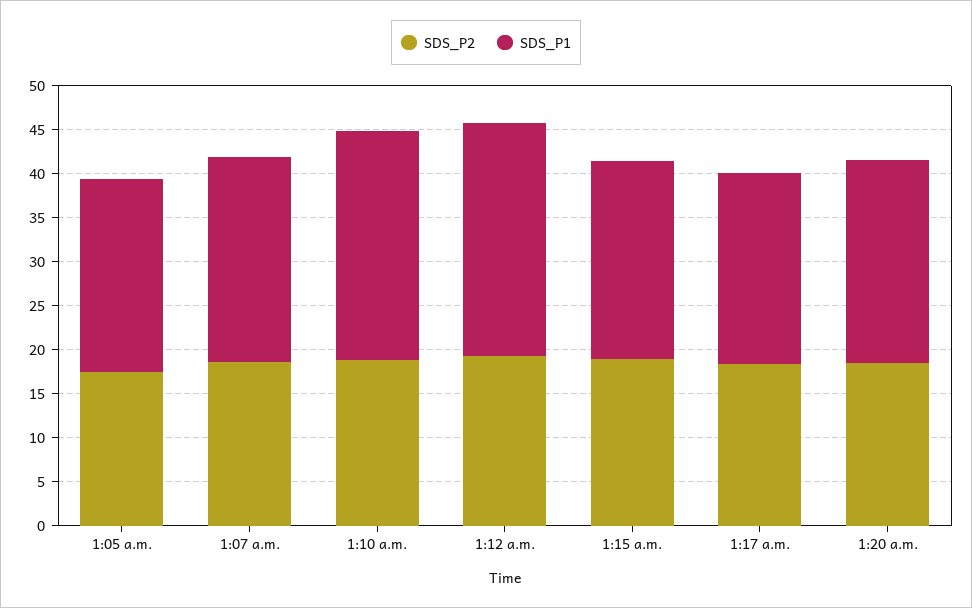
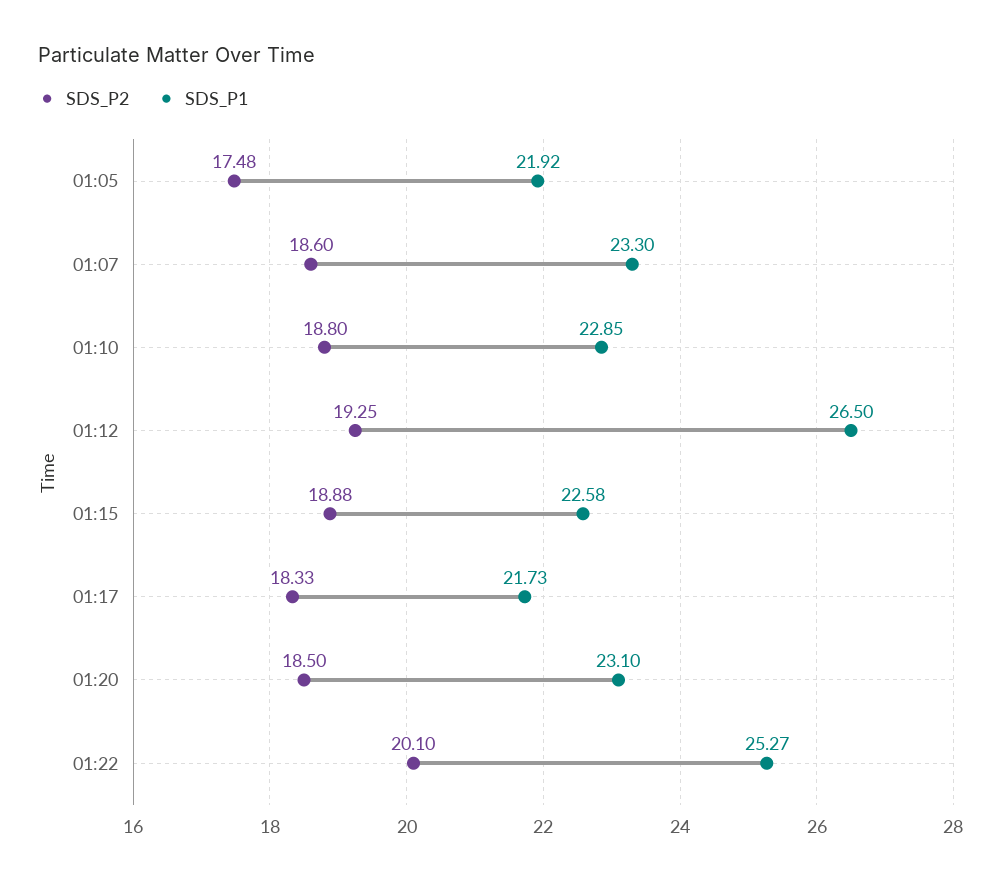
SDS_P1, 1:10 a.m.: 26 -> 22.85
SDS_P2, 01:22: none -> 20.1
SDS_P1, 01:22: none -> 25.27

